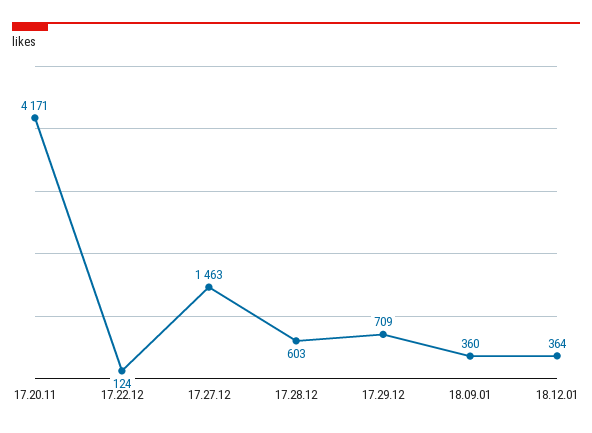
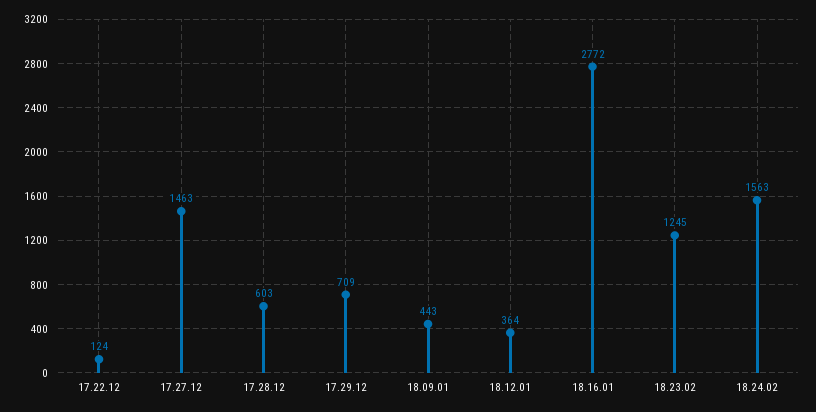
17.20.11: 4171 -> none
18.09.01: 360 -> 443
18.16.01: none -> 2772
18.23.02: none -> 1245
18.24.02: none -> 1563

